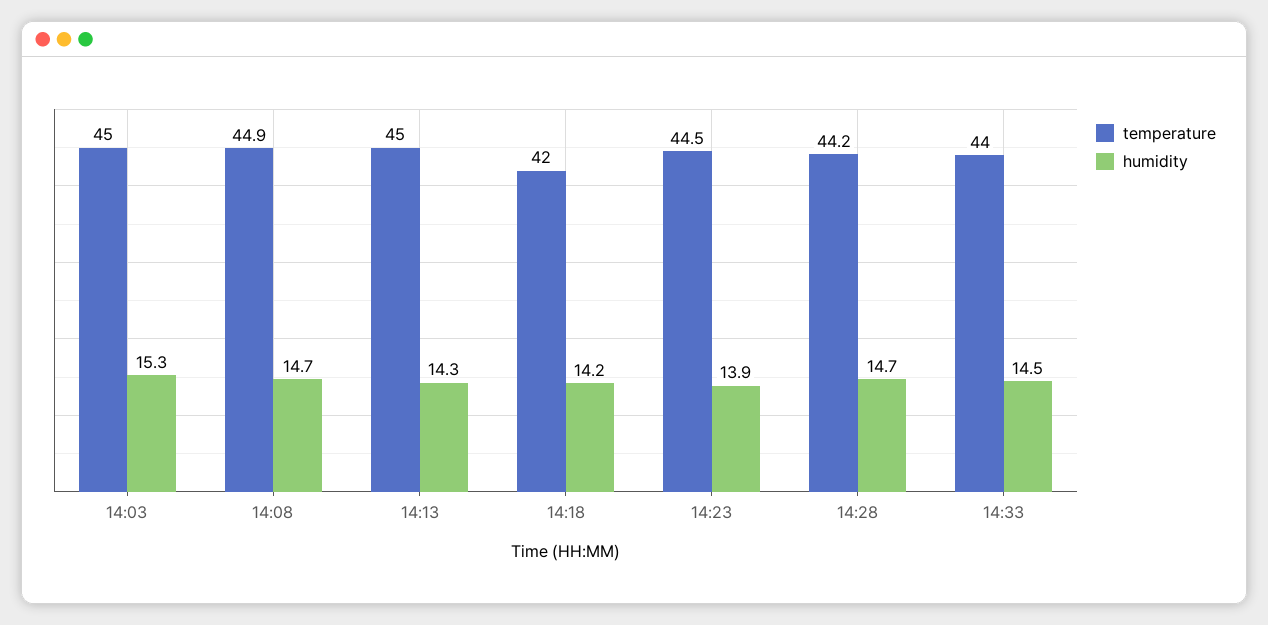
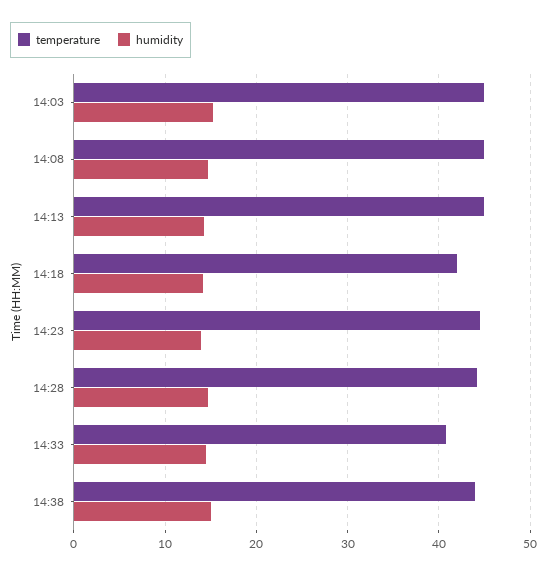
temperature, 14:33: 44 -> 41
temperature, 14:38: none -> 44
humidity, 14:38: none -> 15

